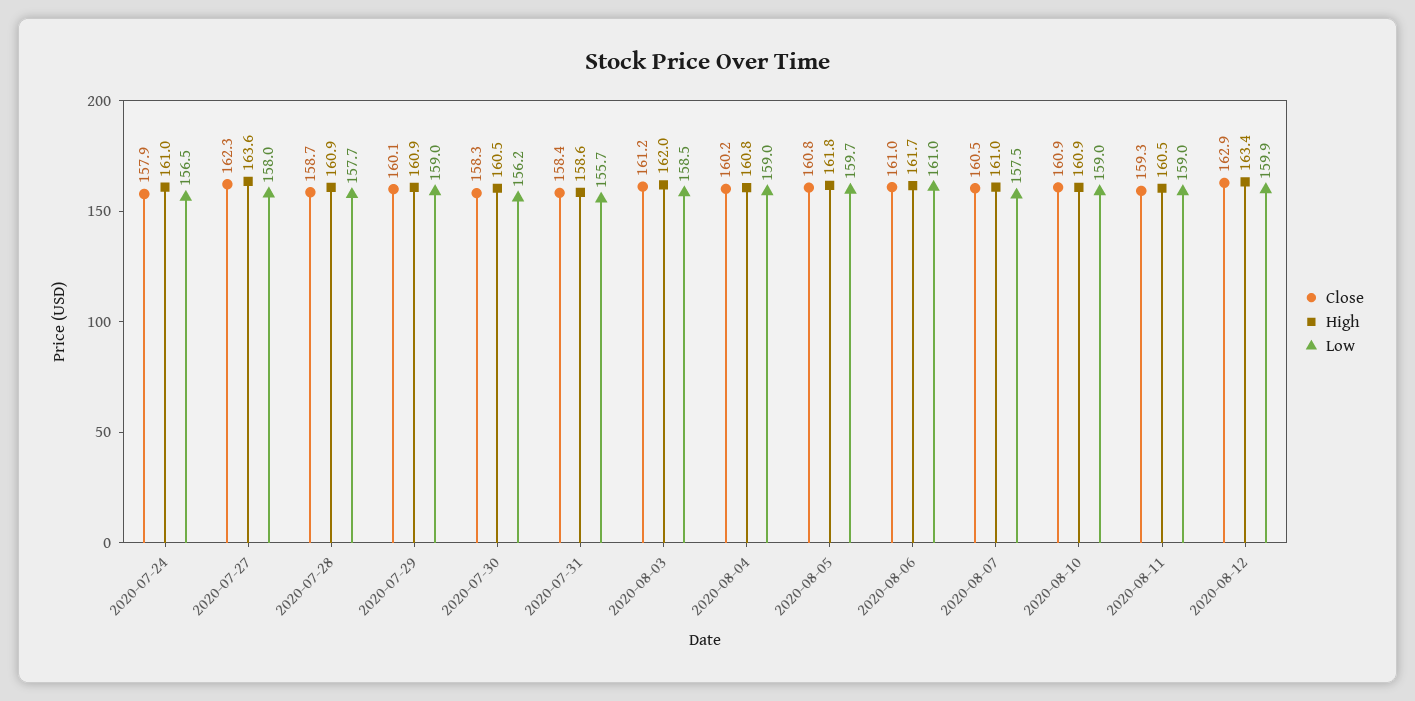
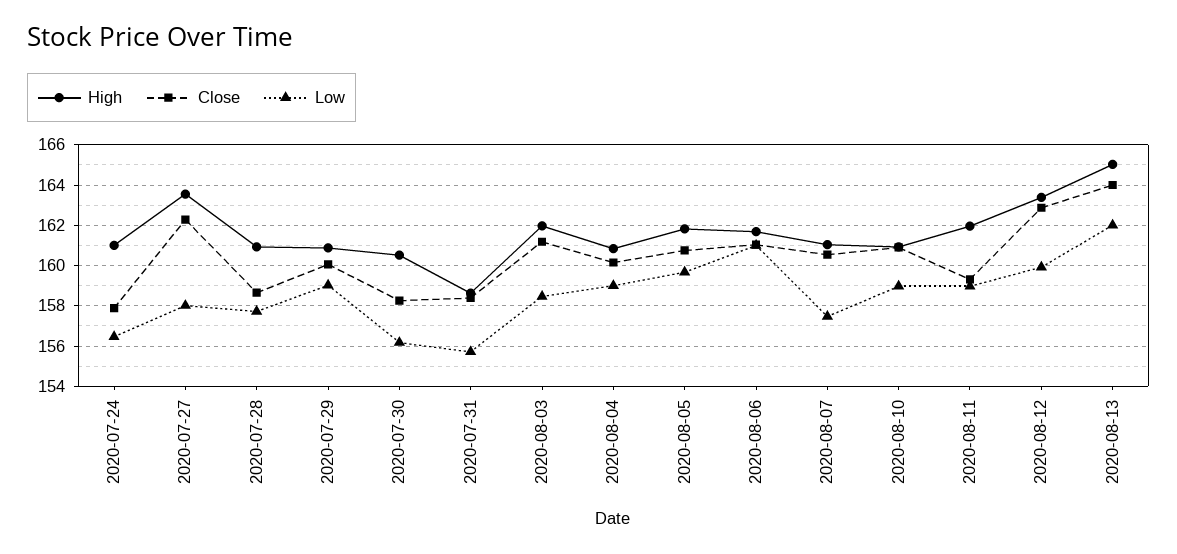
High, 2020-08-11: 160.5 -> 162
High, 2020-08-13: none -> 165
Close, 2020-08-13: none -> 164
Low, 2020-08-13: none -> 162

